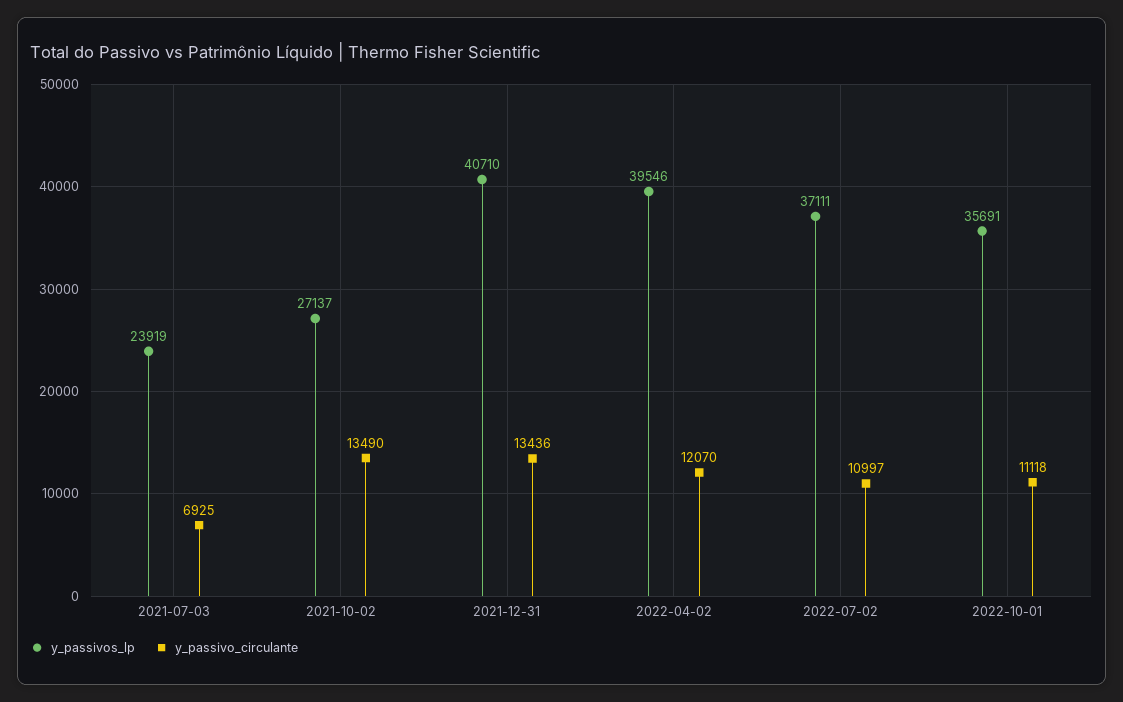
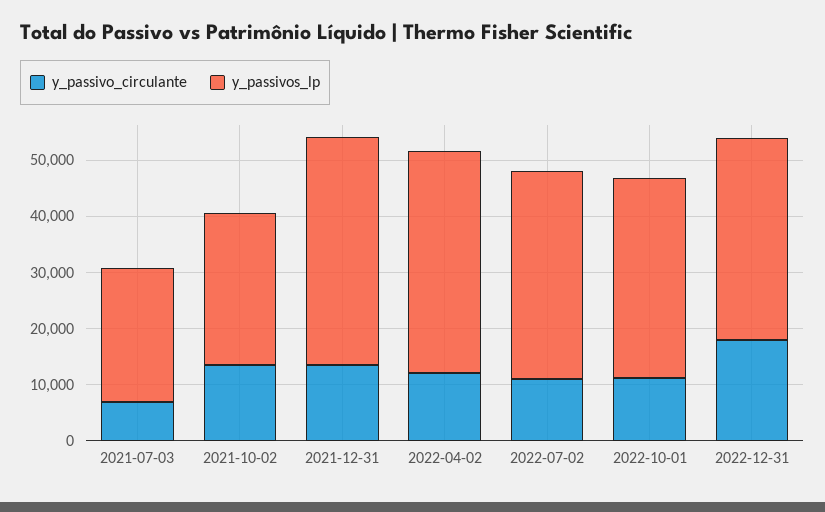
y_passivo_circulante, 2022-12-31: none -> 18000
y_passivos_lp, 2022-12-31: none -> 36000

